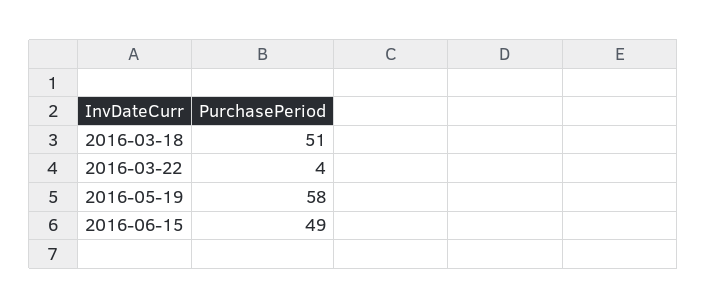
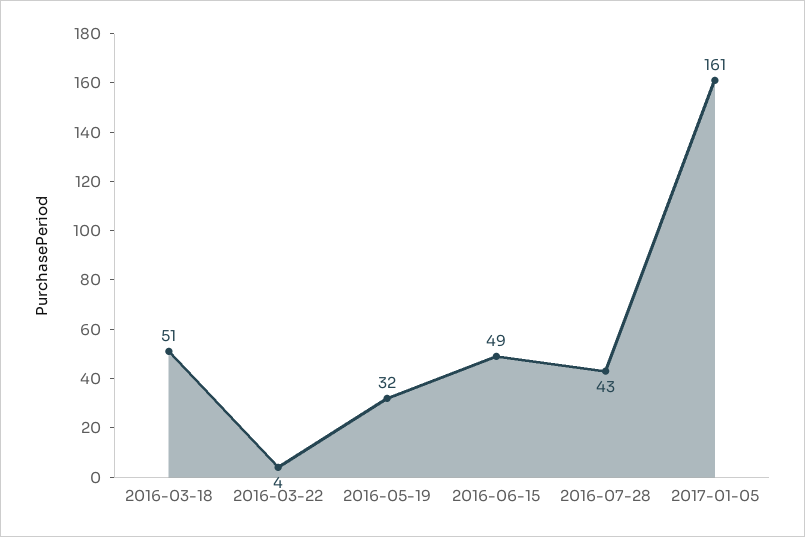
2016-05-19: 58 -> 32
2016-07-28: none -> 43
2017-01-05: none -> 161

